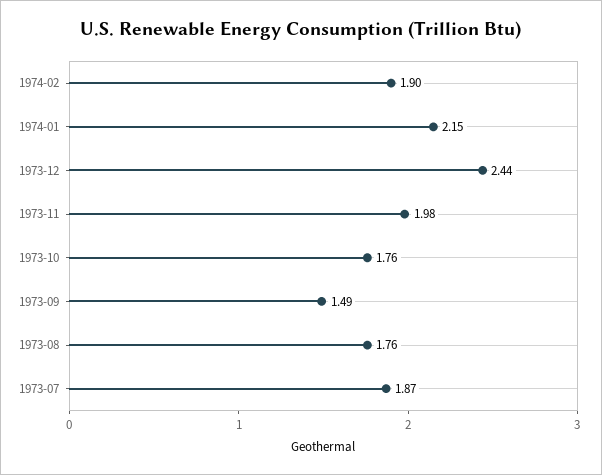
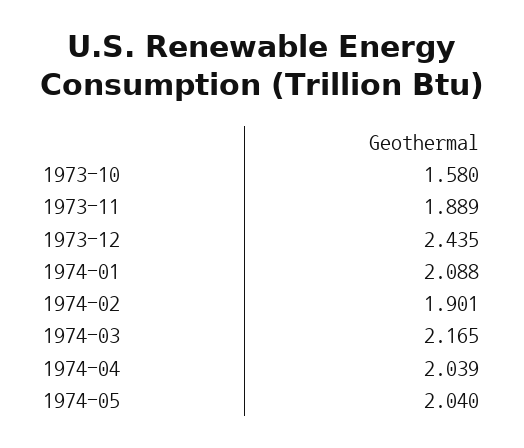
1974-01: 2.15 -> 2.088
1973-11: 1.98 -> 1.889
1973-10: 1.76 -> 1.58
1973-09: 1.49 -> none
1973-08: 1.76 -> none
1973-07: 1.87 -> none
1974-03: none -> 2.165
1974-04: none -> 2.039
1974-05: none -> 2.04

